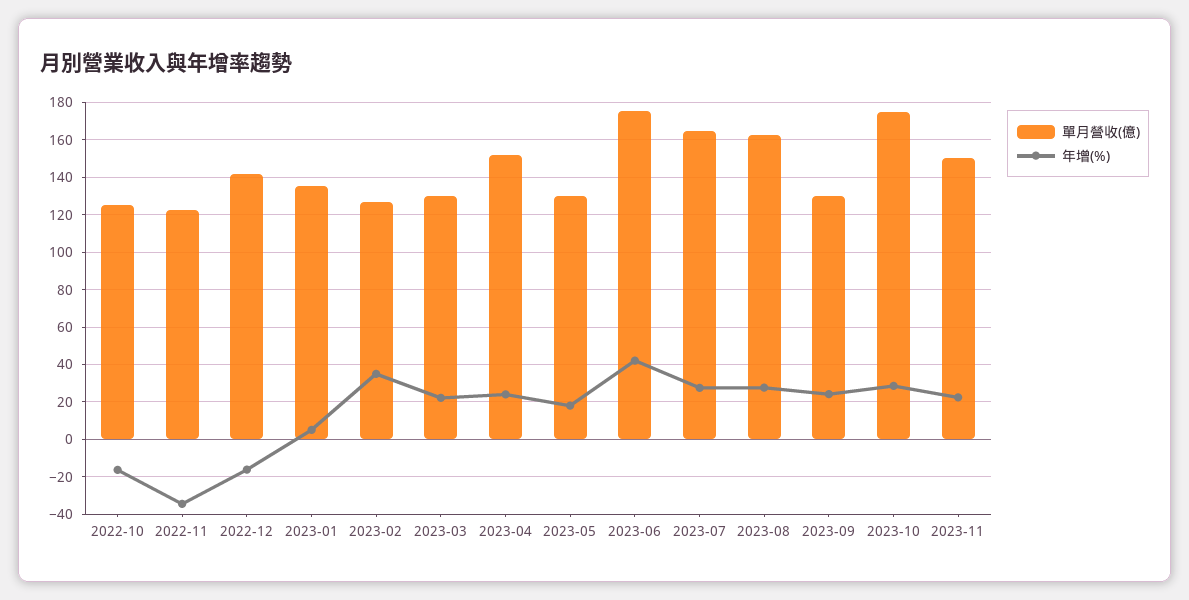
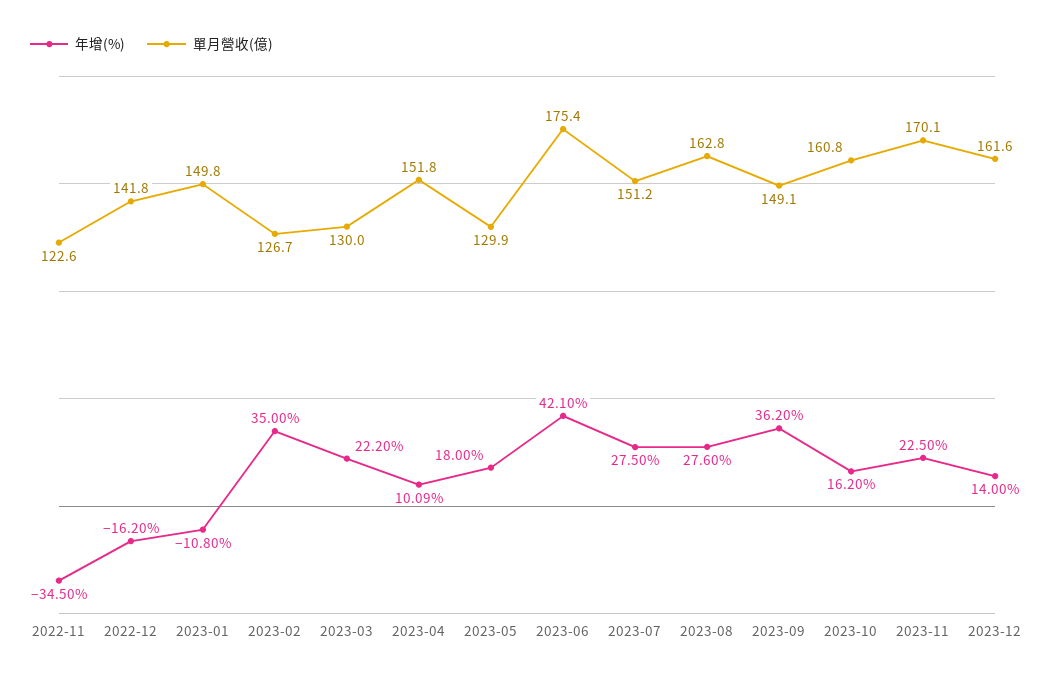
單月營收(億), 2022-10: 125 -> none
年增(%), 2022-10: -15 -> none
單月營收(億), 2023-01: 135 -> 149.8
年增(%), 2023-01: 5 -> -10.8
年增(%), 2023-04: 25 -> 10.09
單月營收(億), 2023-07: 165 -> 151.2
單月營收(億), 2023-09: 130 -> 149.1
年增(%), 2023-09: 25 -> 36.2
單月營收(億), 2023-10: 175 -> 160.8
年增(%), 2023-10: 30 -> 16.2
單月營收(億), 2023-11: 150 -> 170.1
年增(%), 2023-12: none -> 14
單月營收(億), 2023-12: none -> 161.6

